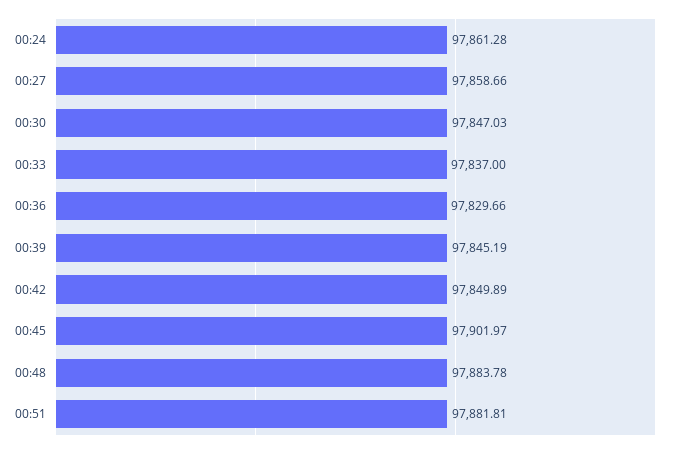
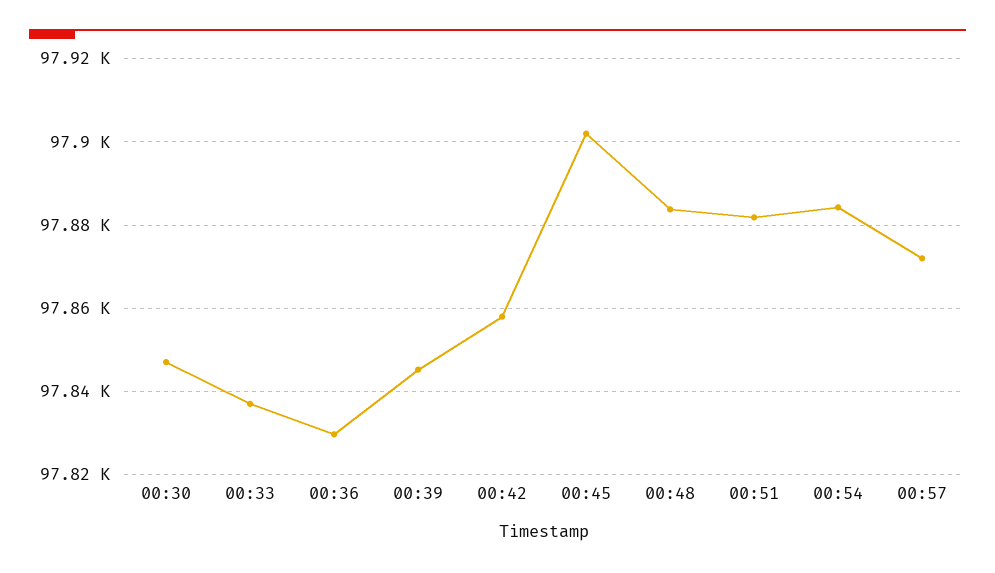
00:24: 97861.28 -> none
00:27: 97858.66 -> none
00:42: 97849.89 -> 97858
00:54: none -> 97884
00:57: none -> 97872

